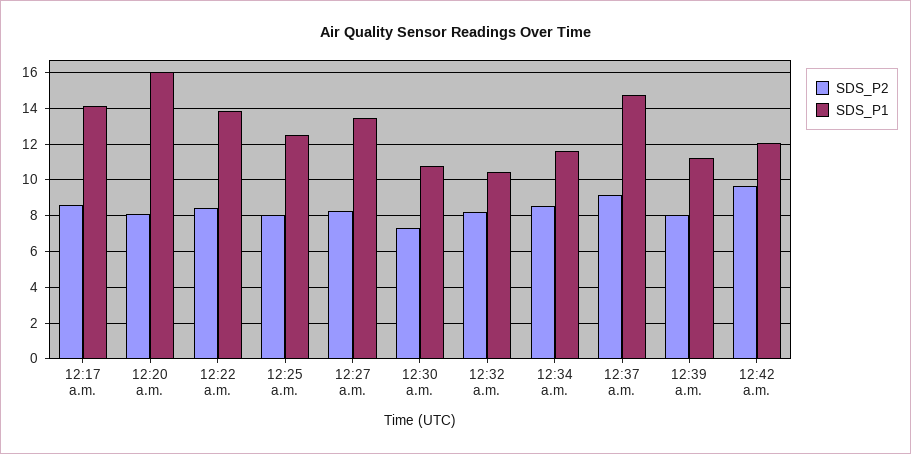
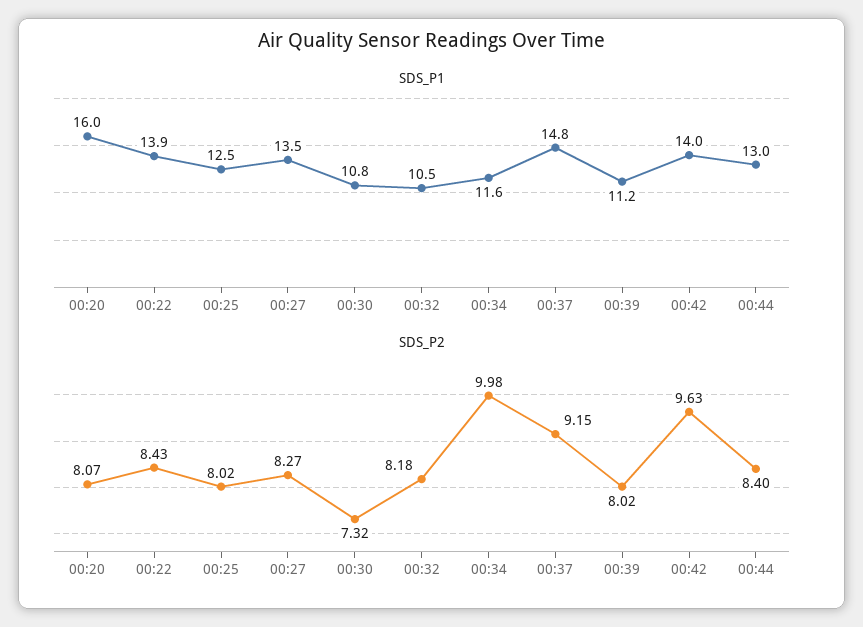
SDS_P2, 12:17 a.m.: 8.5 -> none
SDS_P1, 12:17 a.m.: 14 -> none
SDS_P2, 12:34 a.m.: 8.5 -> 9.98
SDS_P1, 12:42 a.m.: 12 -> 14
SDS_P1, 00:44: none -> 13
SDS_P2, 00:44: none -> 8.4

